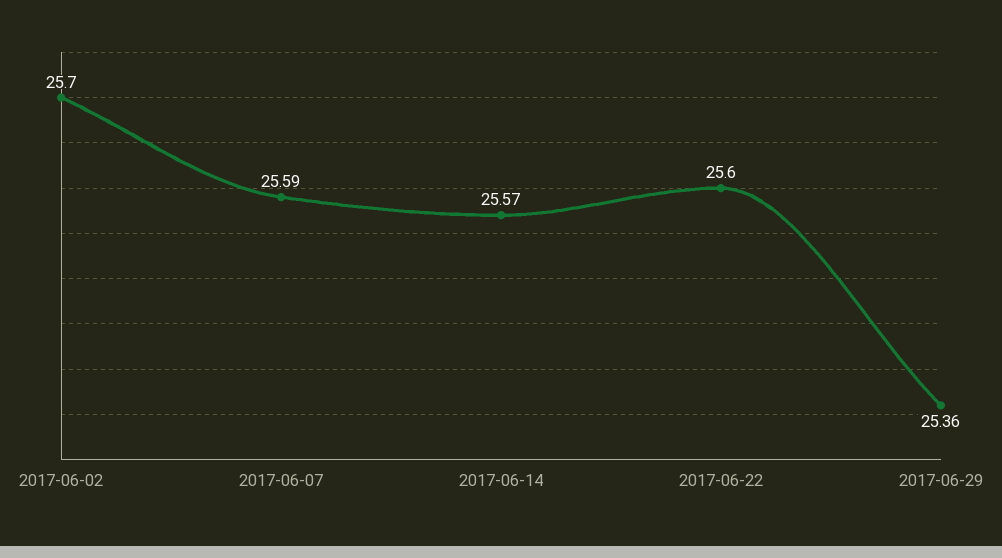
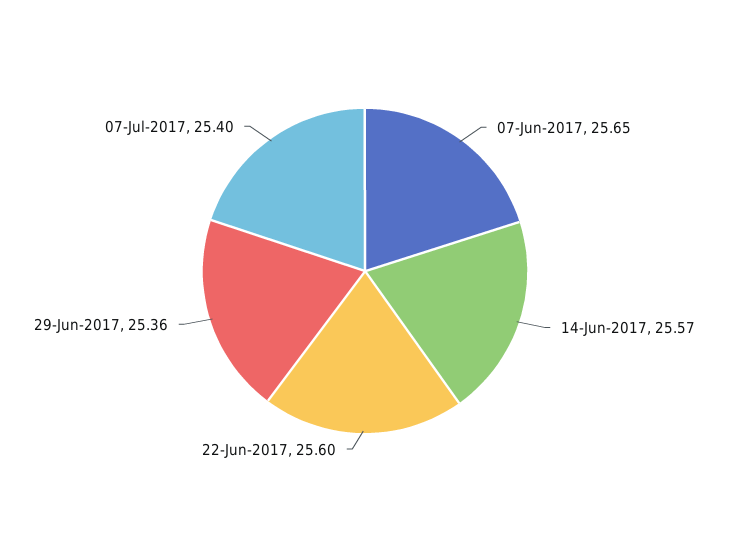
2017-06-02: 25.7 -> none
2017-06-07: 25.59 -> 25.65
07-Jul-2017: none -> 25.4

